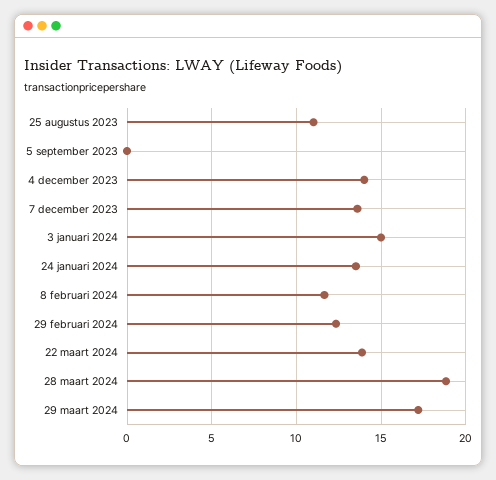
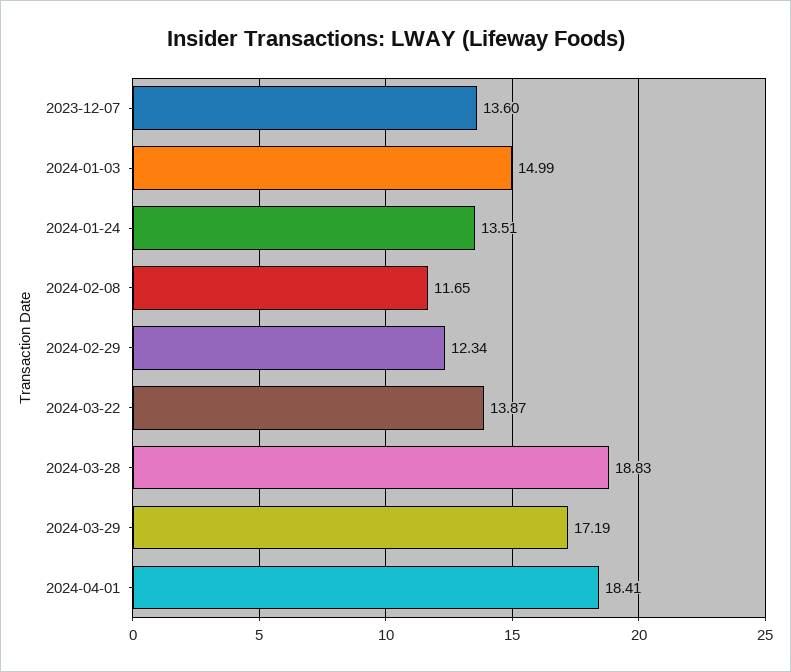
25 augustus 2023: 11 -> none
5 september 2023: 0 -> none
4 december 2023: 14 -> none
2024-04-01: none -> 18.41

